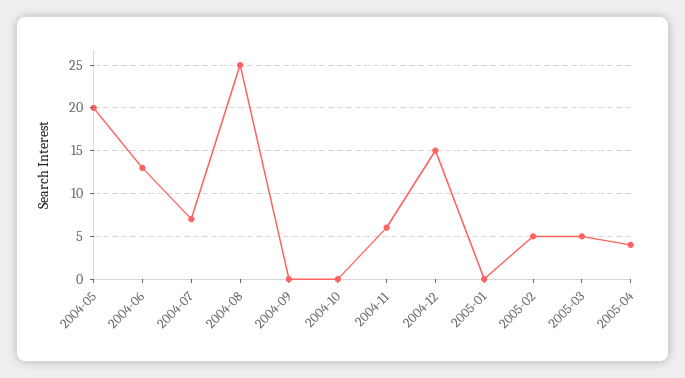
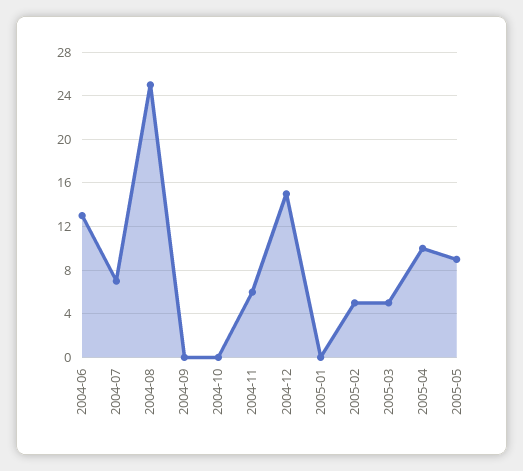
2004-05: 20 -> none
2005-04: 4 -> 10
2005-05: none -> 9

